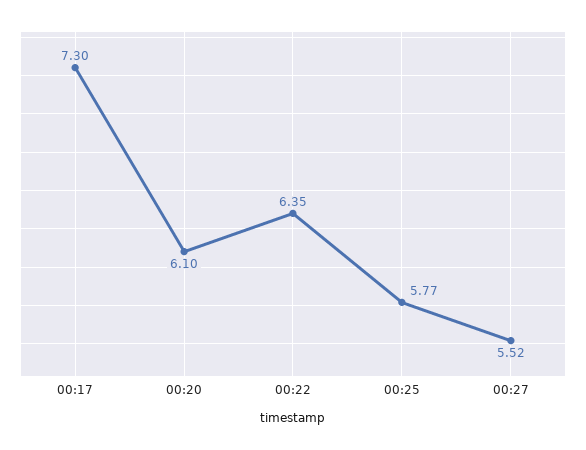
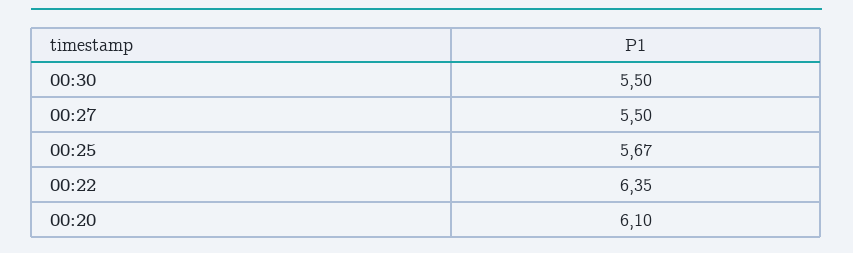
00:17: 7.3 -> none
00:25: 5.77 -> 5.67
00:27: 5.52 -> 5.5
00:30: none -> 5.5

